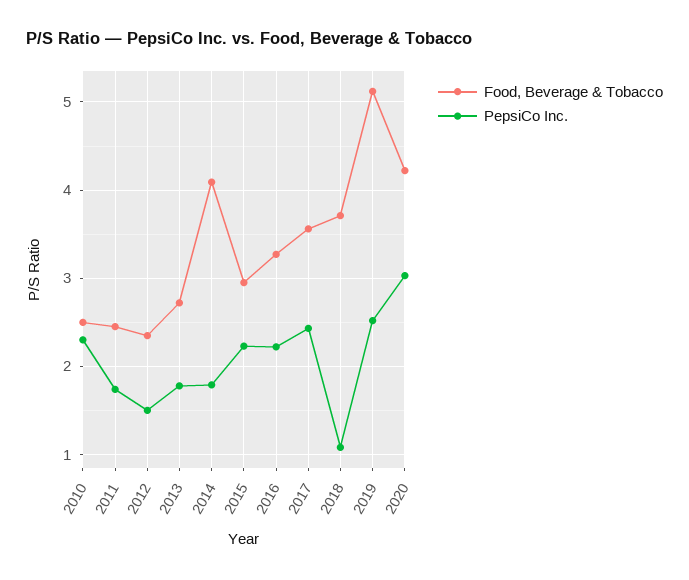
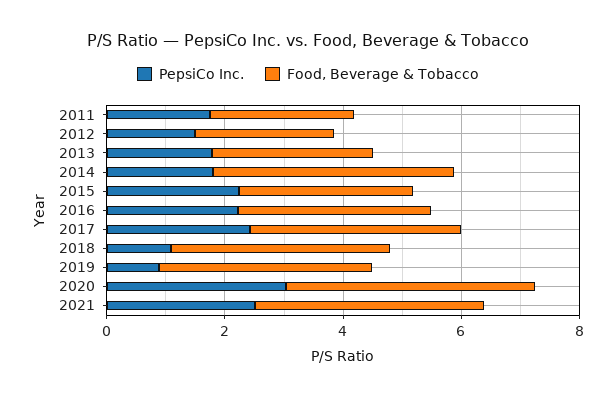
Food, Beverage & Tobacco, 2010: 2.5 -> none
PepsiCo Inc., 2010: 2.3 -> none
Food, Beverage & Tobacco, 2019: 5.1 -> 3.5
PepsiCo Inc., 2019: 2.5 -> 1
PepsiCo Inc., 2021: none -> 2.5
Food, Beverage & Tobacco, 2021: none -> 4

